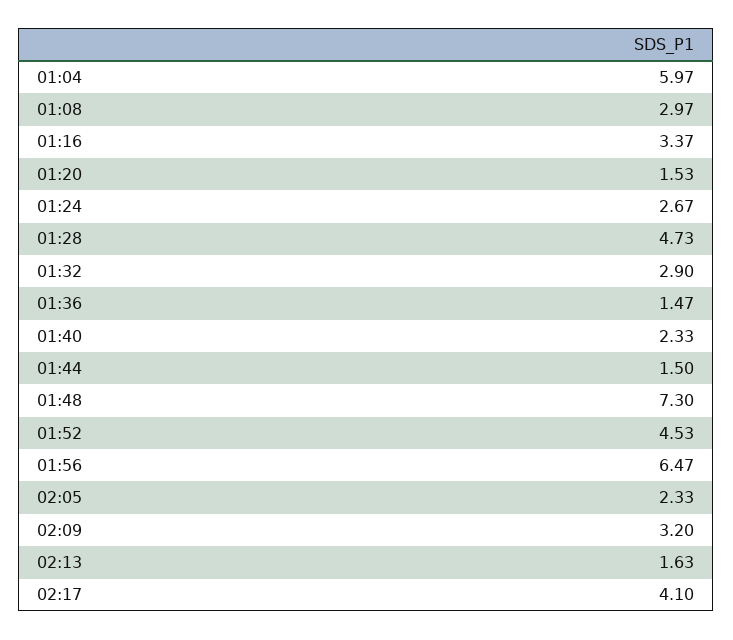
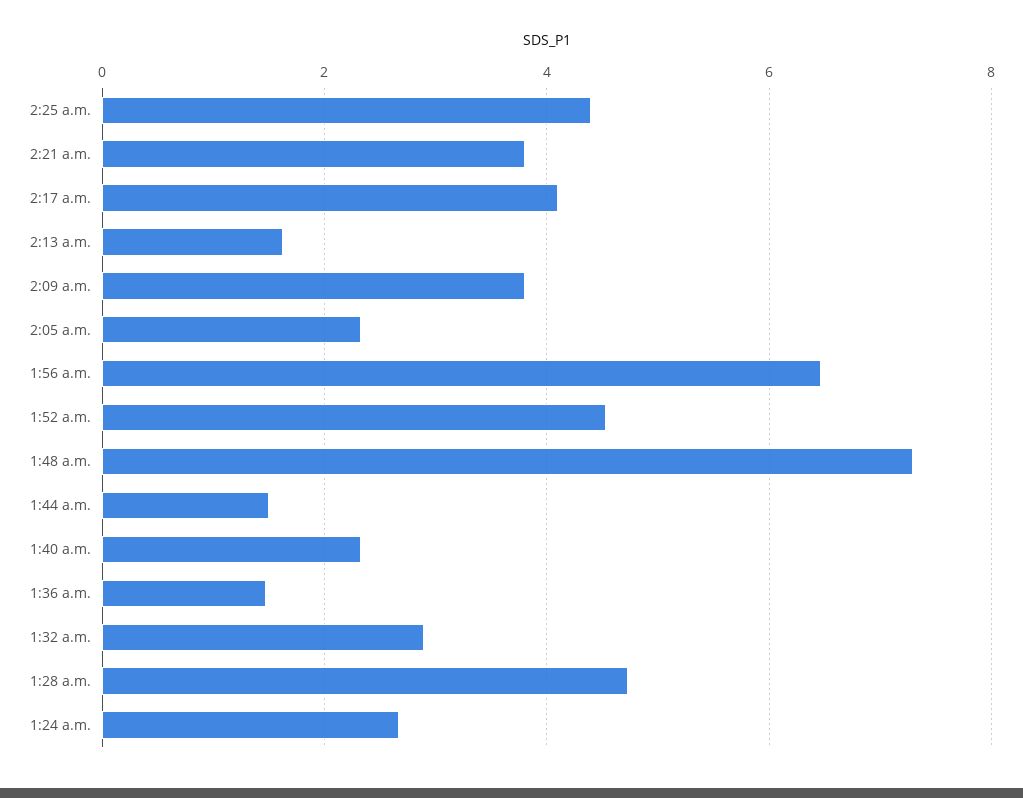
01:04: 5.97 -> none
01:08: 2.97 -> none
01:16: 3.37 -> none
01:20: 1.53 -> none
02:09: 3.2 -> 3.8
2:25 a.m.: none -> 4.4
2:21 a.m.: none -> 3.8

